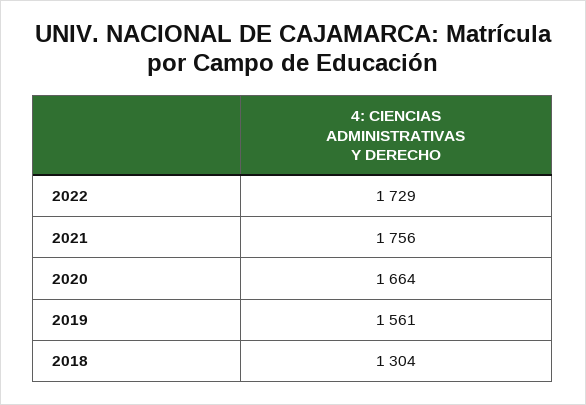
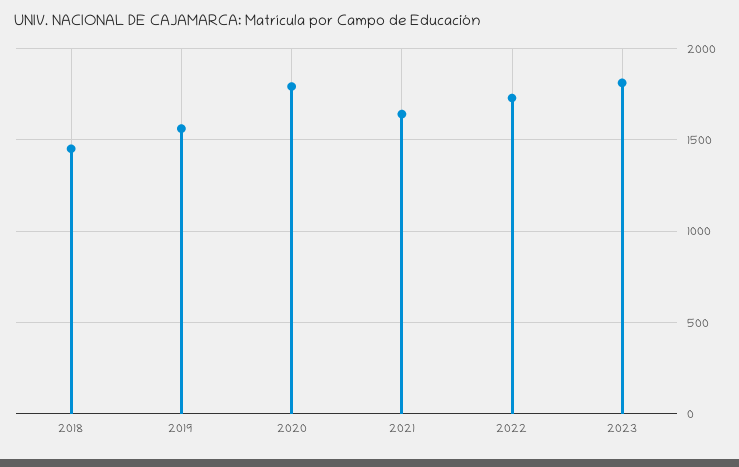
2021: 1756 -> 1650
2020: 1664 -> 1800
2018: 1304 -> 1450
2023: none -> 1800

